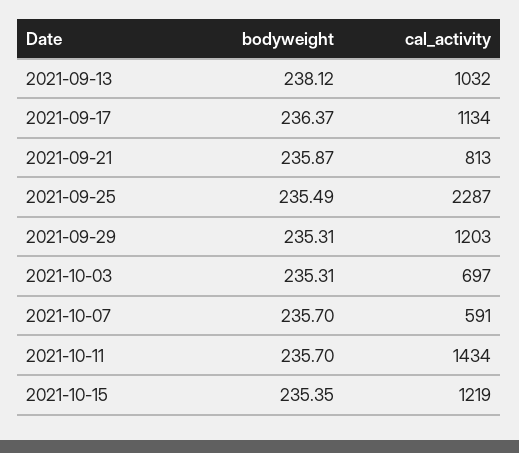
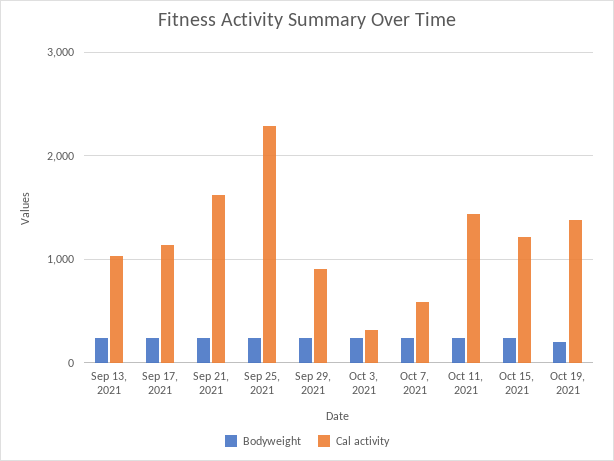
cal_activity, 2021-09-21: 813 -> 1600
cal_activity, 2021-09-29: 1203 -> 900
cal_activity, 2021-10-03: 697 -> 300
bodyweight, Oct 19, 2021: none -> 200
cal_activity, Oct 19, 2021: none -> 1400

